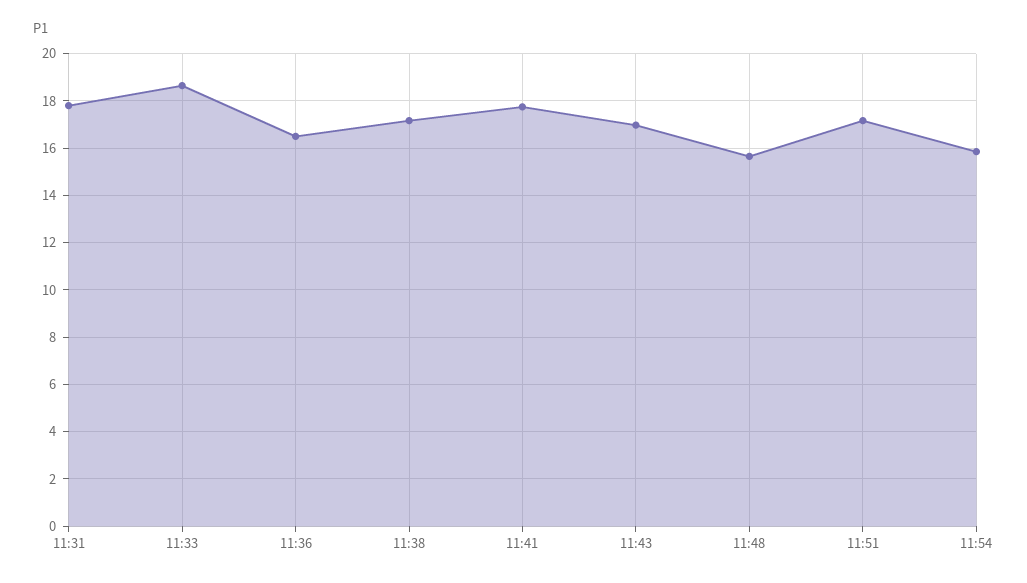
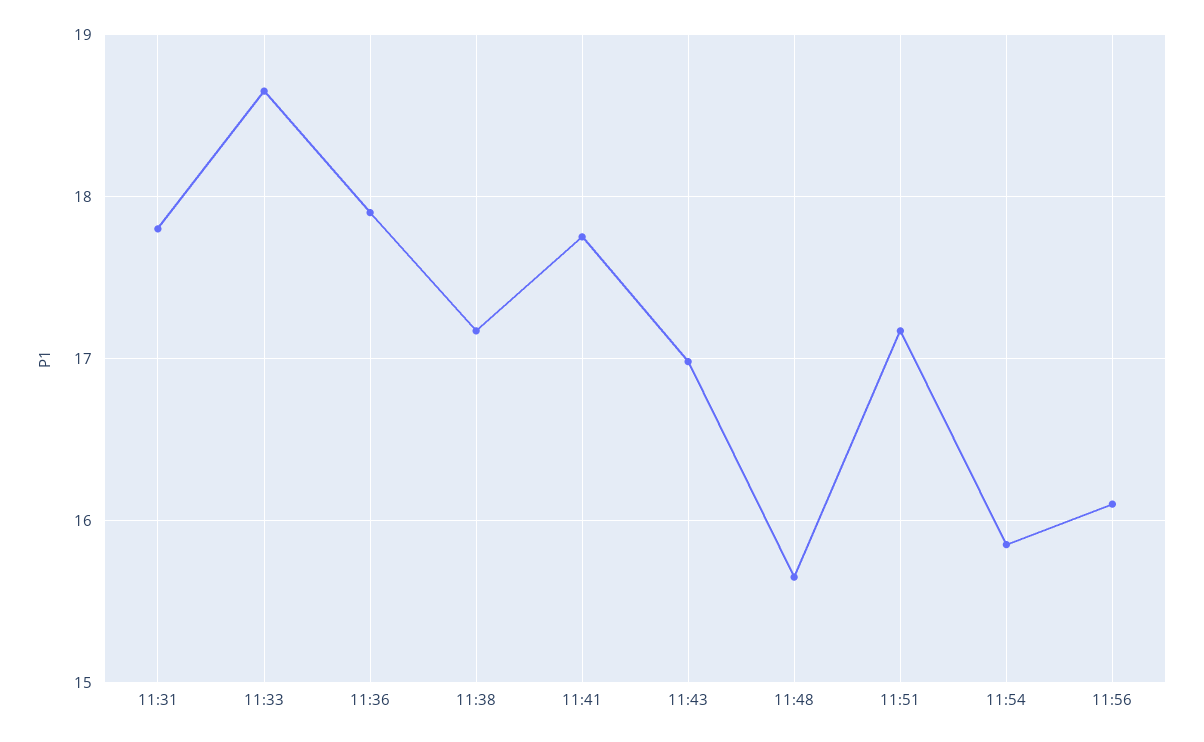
11:36: 16.5 -> 17.9
11:56: none -> 16.1

